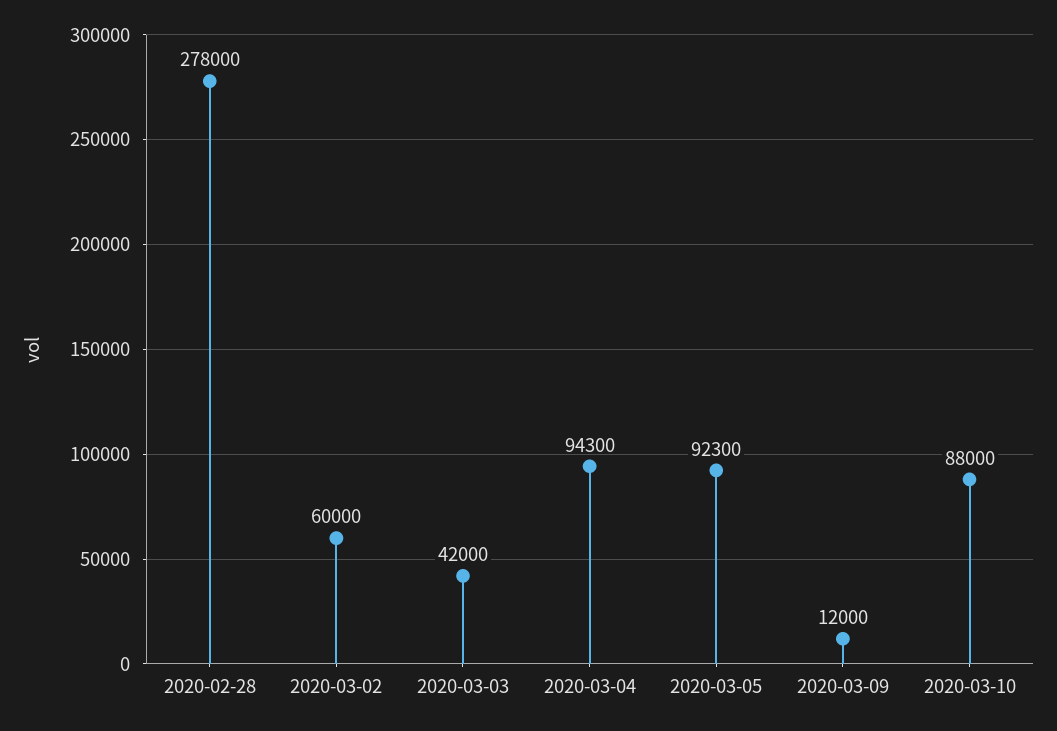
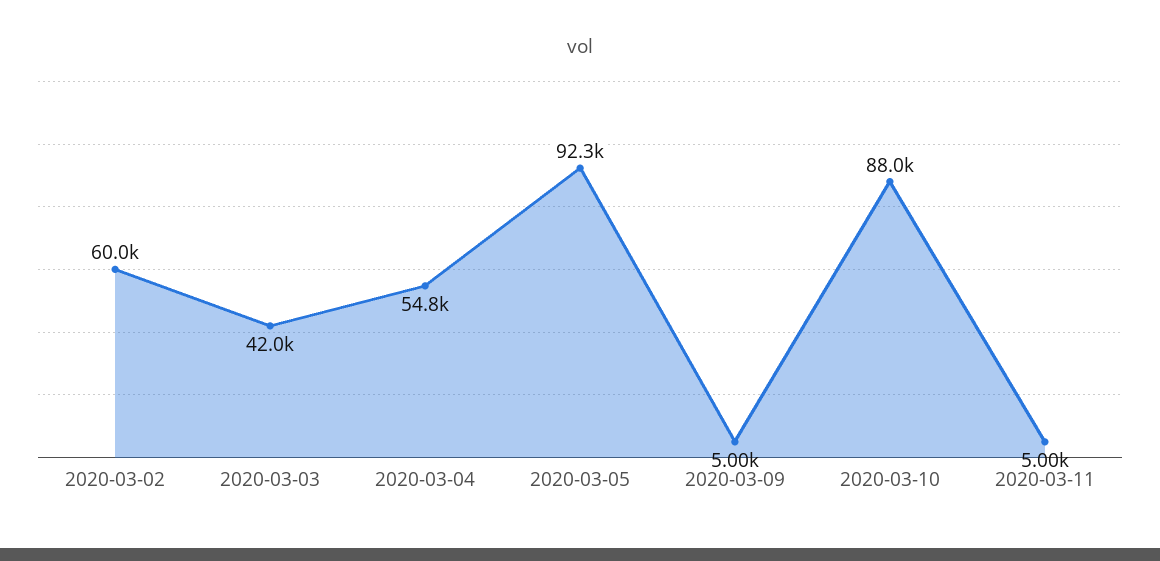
2020-02-28: 278000 -> none
2020-03-04: 94300 -> 54800
2020-03-09: 12000 -> 5000
2020-03-11: none -> 5000

